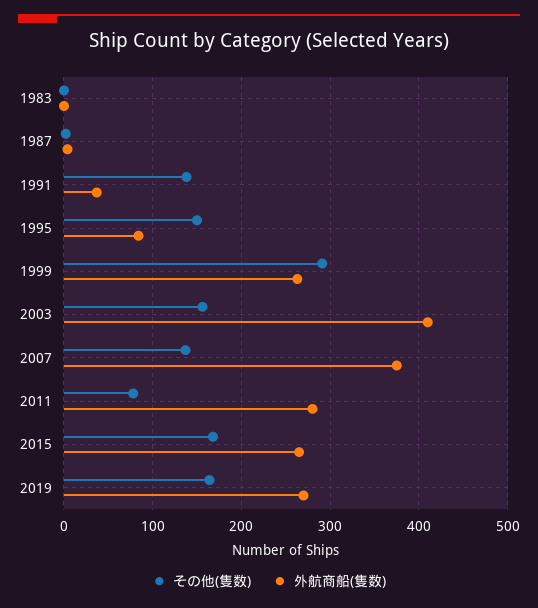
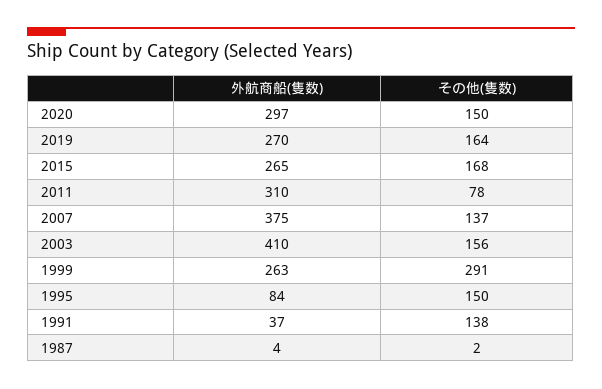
その他(隻数), 1983: 0 -> none
外航商船(隻数), 1983: 0 -> none
外航商船(隻数), 2011: 280 -> 310
外航商船(隻数), 2020: none -> 297
その他(隻数), 2020: none -> 150

